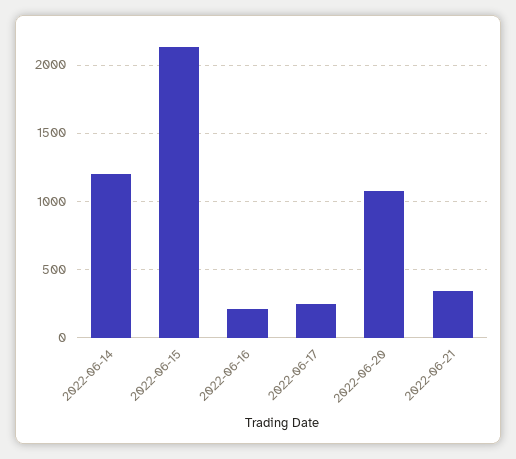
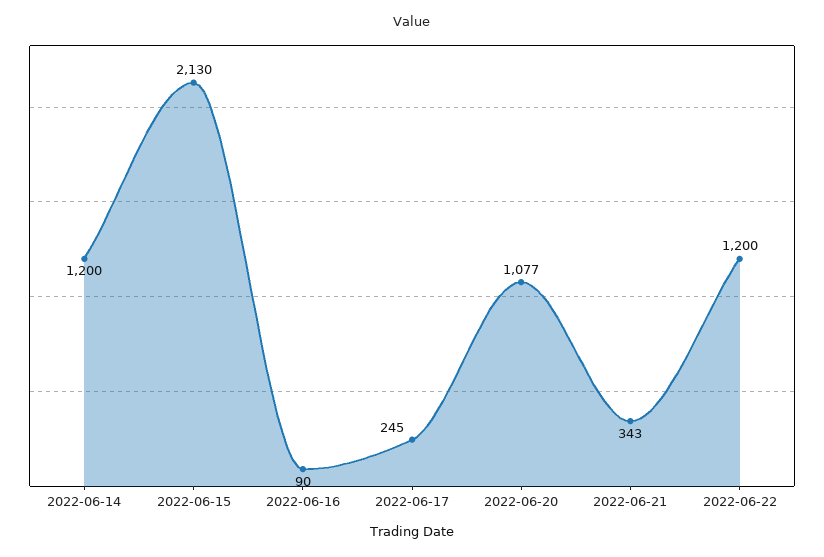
2022-06-16: 200 -> 90
2022-06-22: none -> 1200

